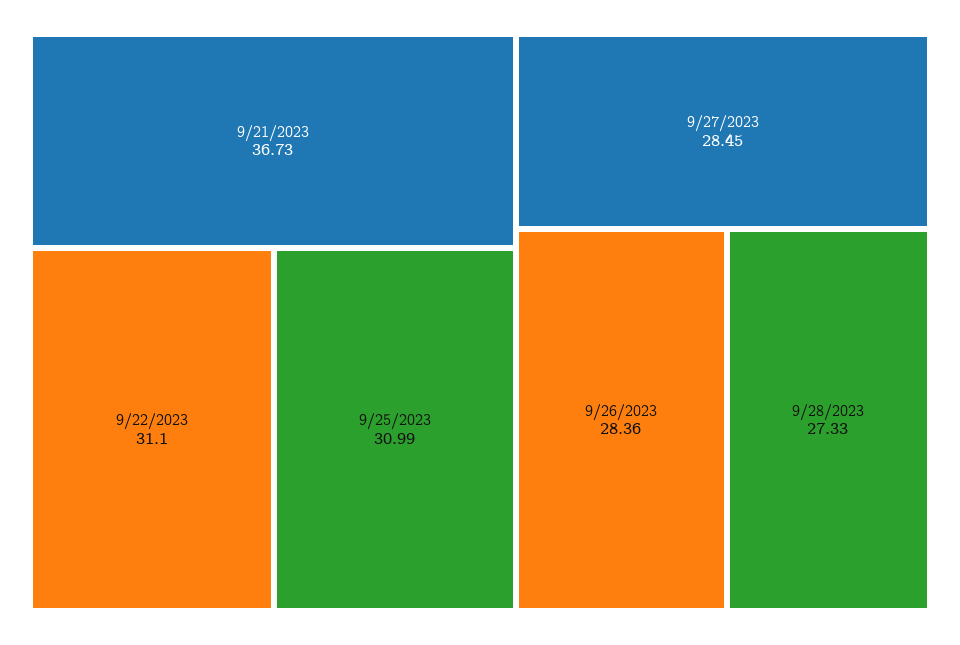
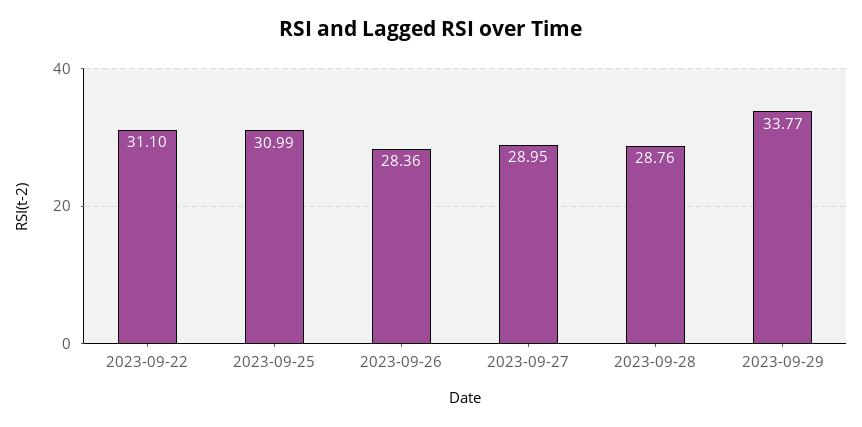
9/21/2023: 36.73 -> none
9/27/2023: 28.45 -> 28.95
9/28/2023: 27.33 -> 28.76
2023-09-29: none -> 33.77

